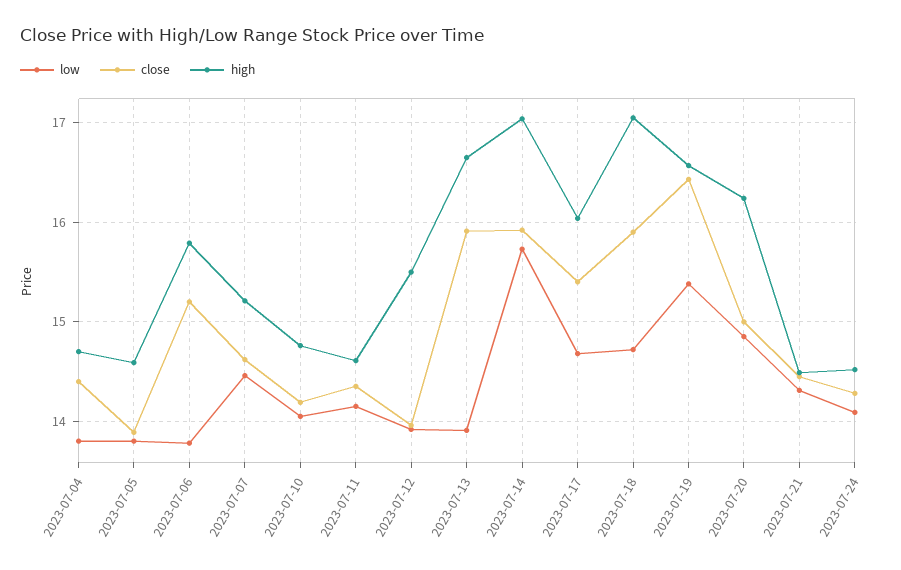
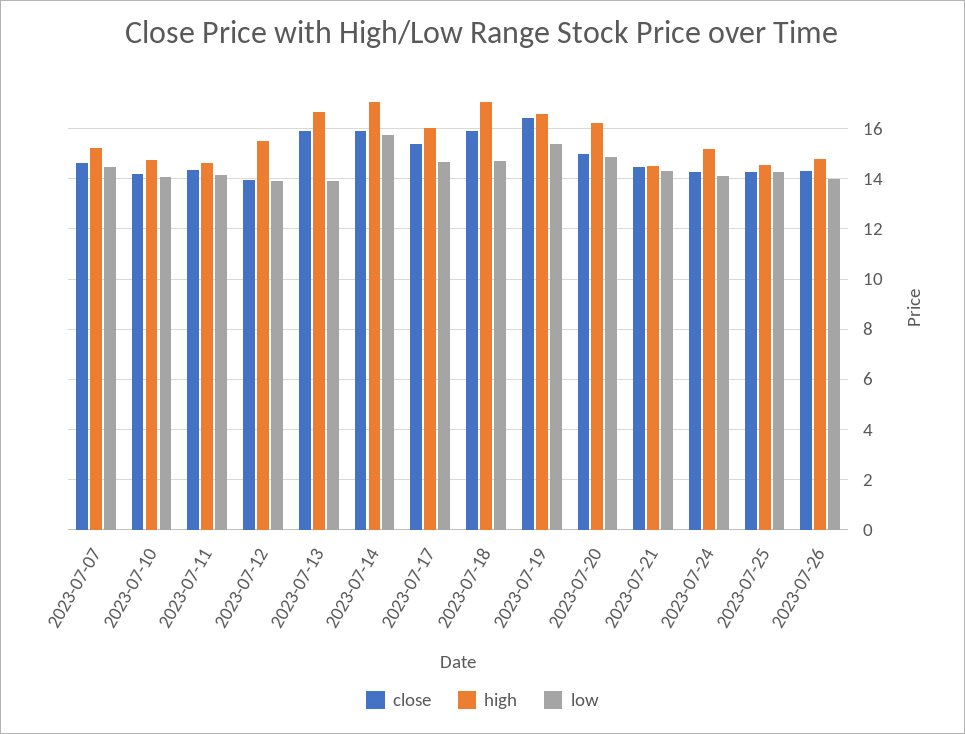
low, 2023-07-04: 13.8 -> none
close, 2023-07-04: 14.4 -> none
high, 2023-07-04: 14.7 -> none
low, 2023-07-05: 13.8 -> none
close, 2023-07-05: 13.9 -> none
high, 2023-07-05: 14.6 -> none
low, 2023-07-06: 13.8 -> none
close, 2023-07-06: 15.2 -> none
high, 2023-07-06: 15.8 -> none
high, 2023-07-24: 14.5 -> 15.25
close, 2023-07-25: none -> 14.25
high, 2023-07-25: none -> 14.5
low, 2023-07-25: none -> 14.25
close, 2023-07-26: none -> 14.25
high, 2023-07-26: none -> 14.75
low, 2023-07-26: none -> 14

